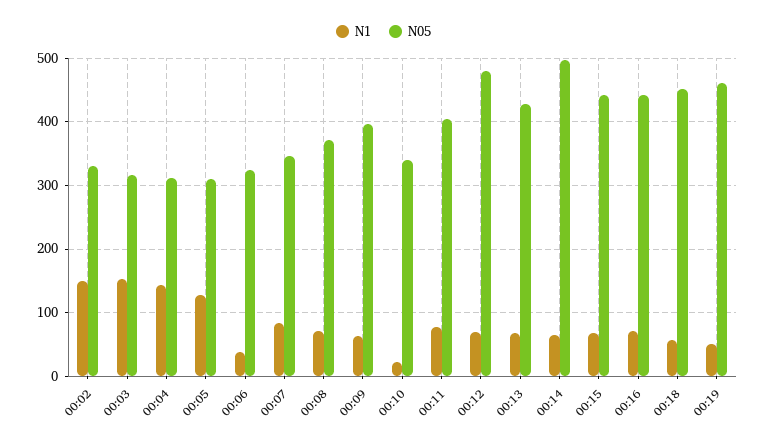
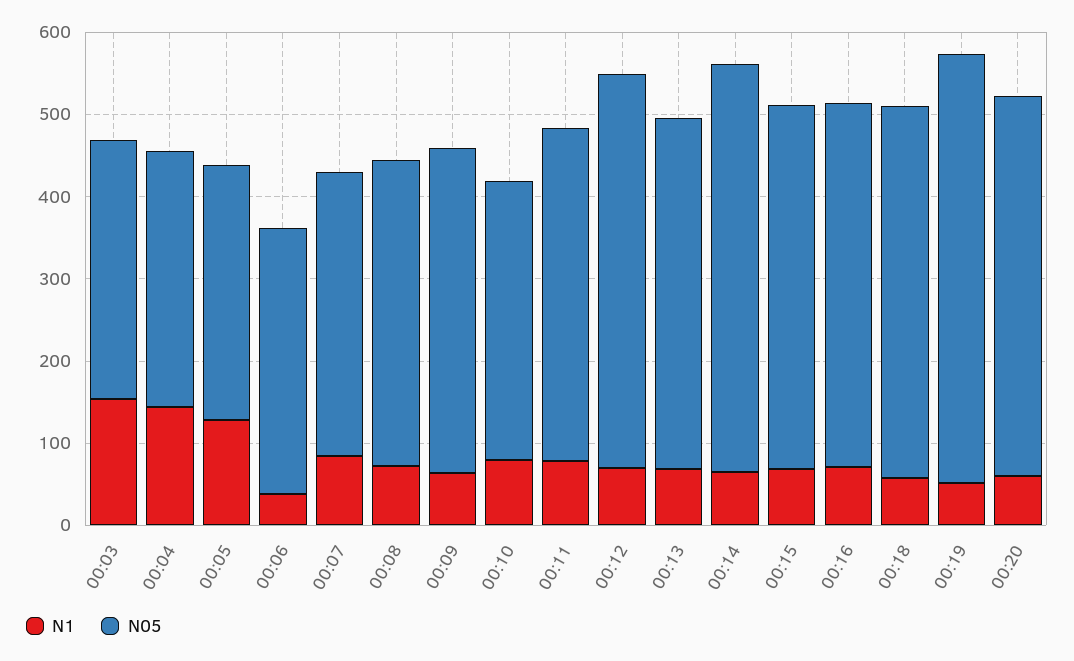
N1, 00:02: 150 -> none
N05, 00:02: 330 -> none
N1, 00:10: 20 -> 80
N05, 00:19: 460 -> 520
N1, 00:20: none -> 60
N05, 00:20: none -> 460

